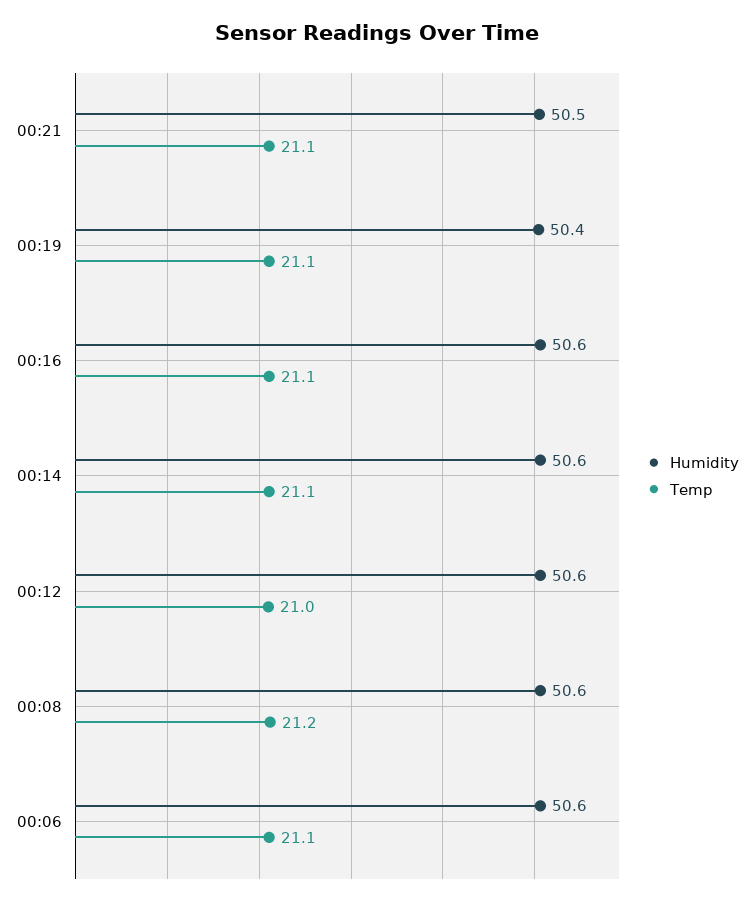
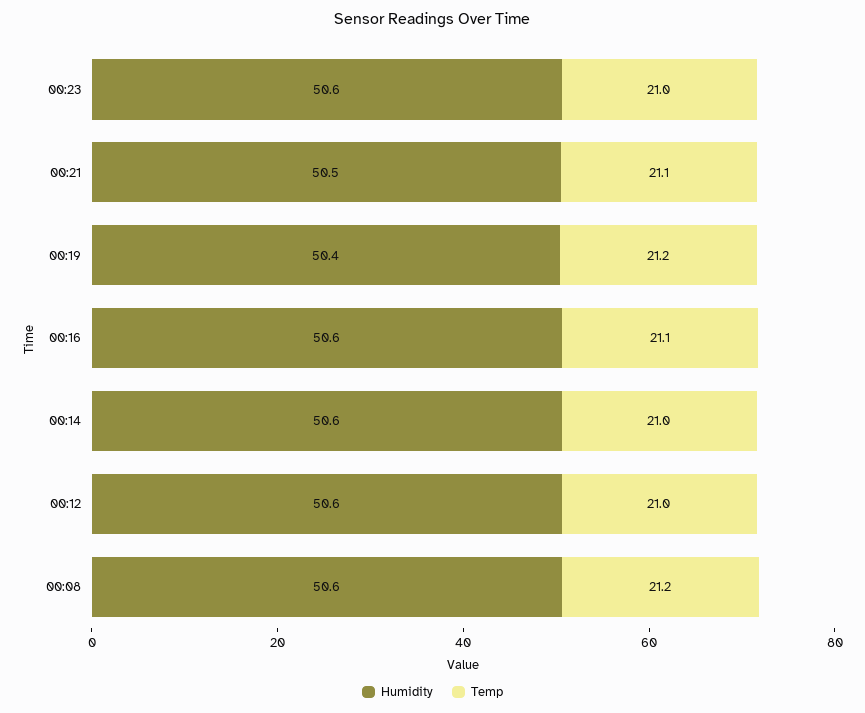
Temp, 00:19: 21.1 -> 21.2
Temp, 00:14: 21.1 -> 21
Humidity, 00:06: 50.6 -> none
Temp, 00:06: 21.1 -> none
Humidity, 00:23: none -> 50.6
Temp, 00:23: none -> 21

